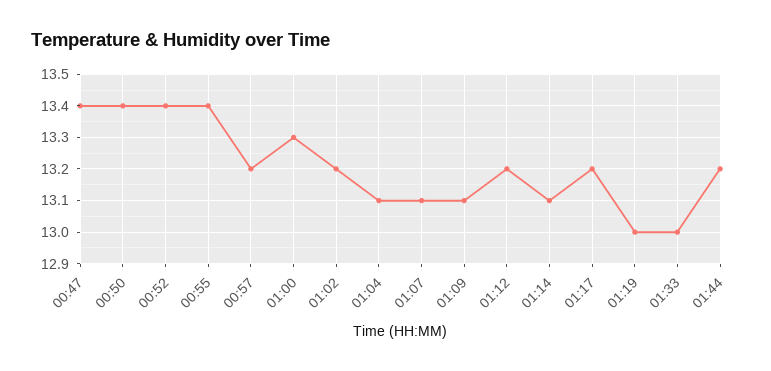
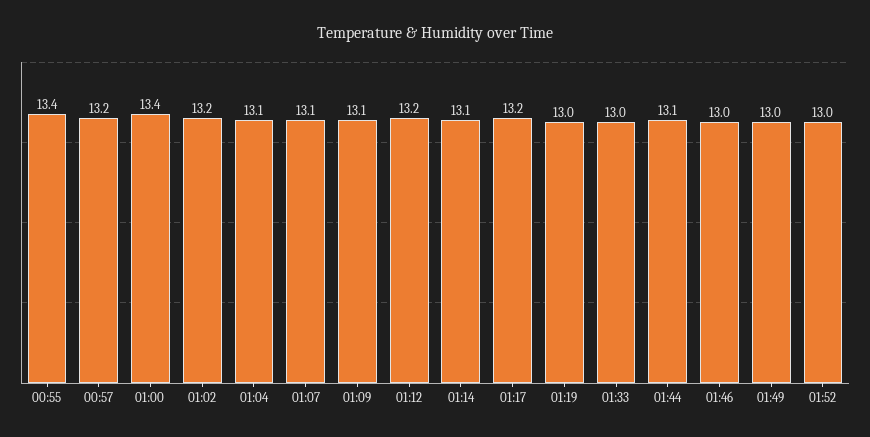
00:47: 13.4 -> none
00:50: 13.4 -> none
00:52: 13.4 -> none
01:00: 13.3 -> 13.4
01:44: 13.2 -> 13.1
01:46: none -> 13
01:49: none -> 13
01:52: none -> 13

